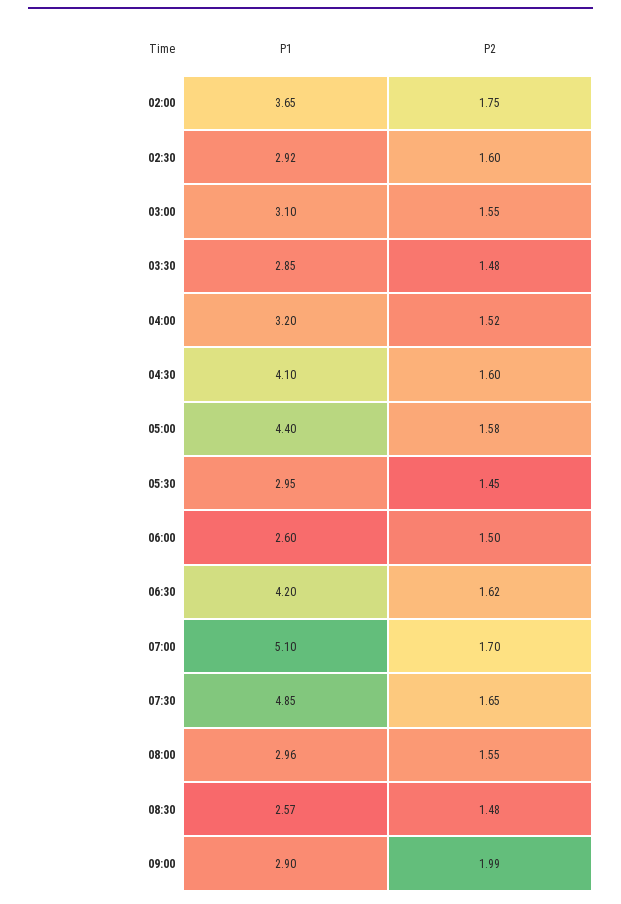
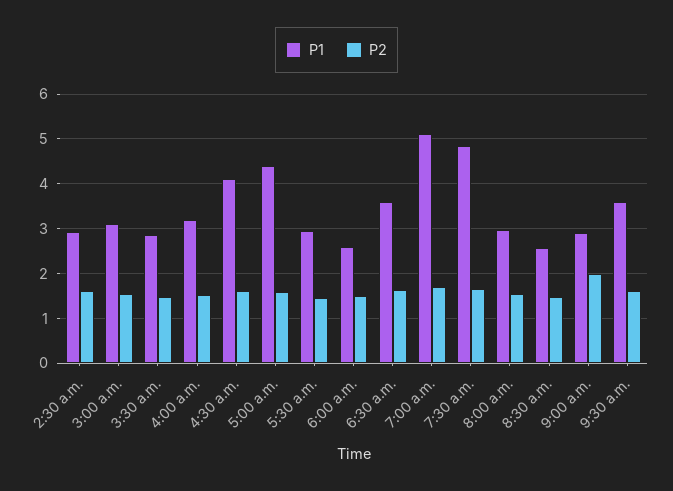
P1, 02:00: 3.65 -> none
P2, 02:00: 1.75 -> none
P1, 06:30: 4.2 -> 3.6
P1, 9:30 a.m.: none -> 3.6
P2, 9:30 a.m.: none -> 1.6

